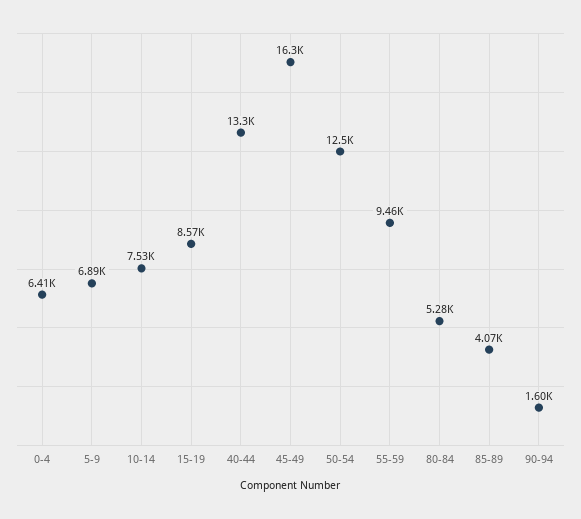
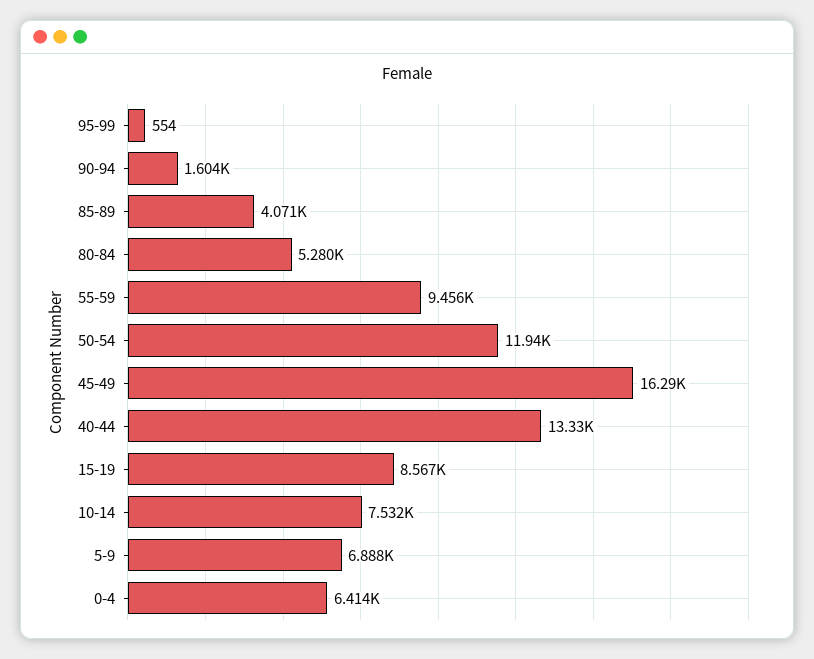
50-54: 12500 -> 11940
95-99: none -> 554

